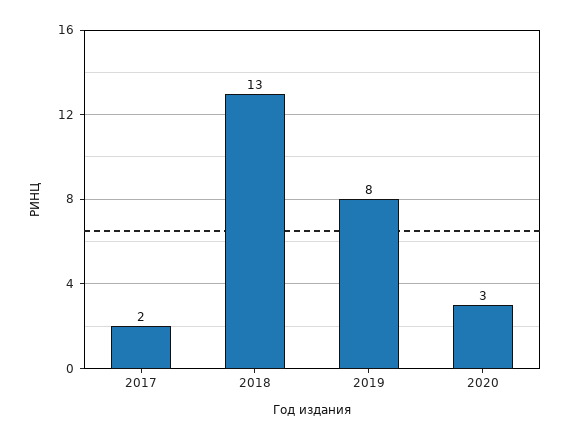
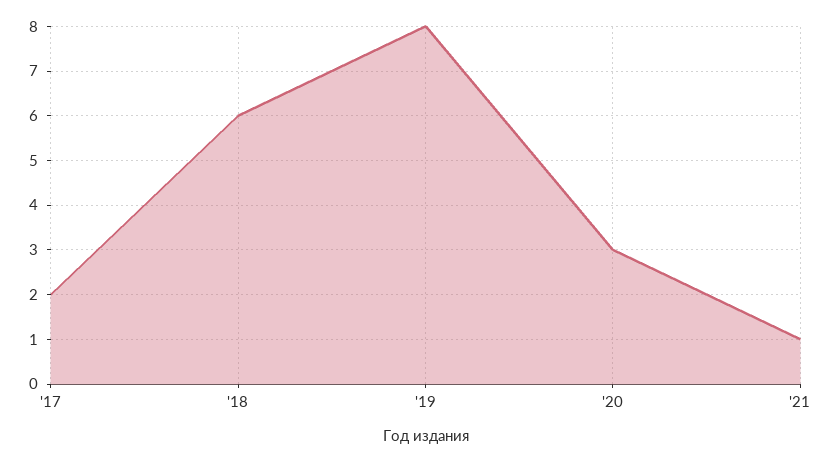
2018: 13 -> 6
'21: none -> 1

